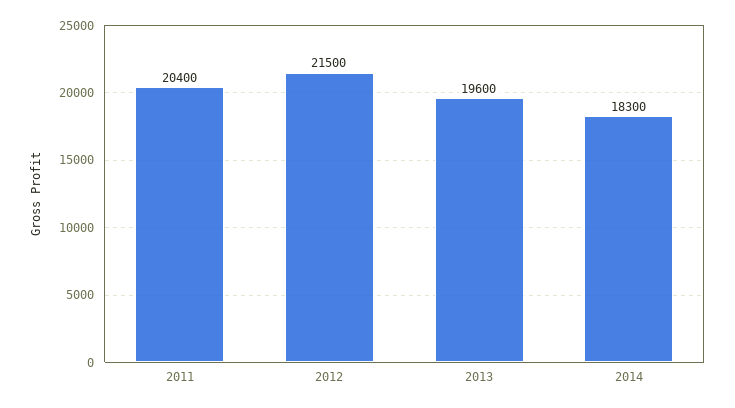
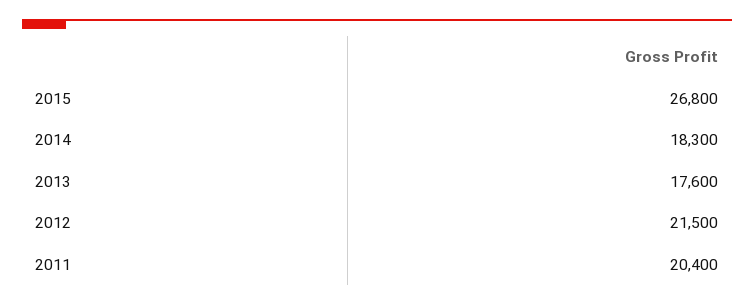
2013: 19600 -> 17600
2015: none -> 26800

